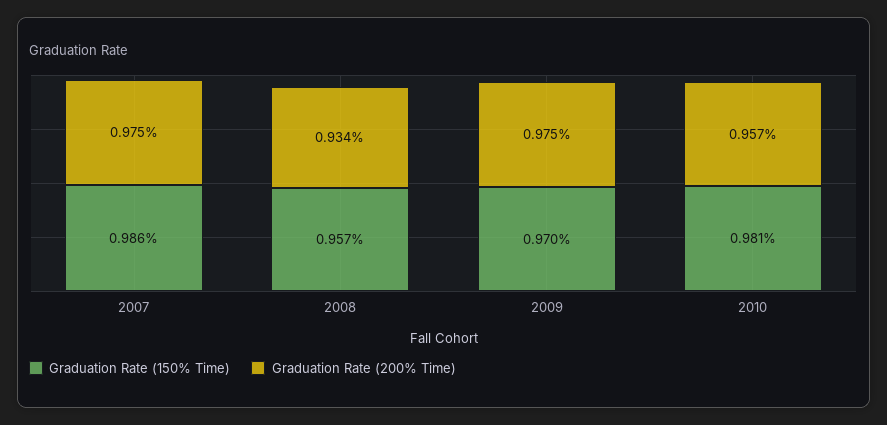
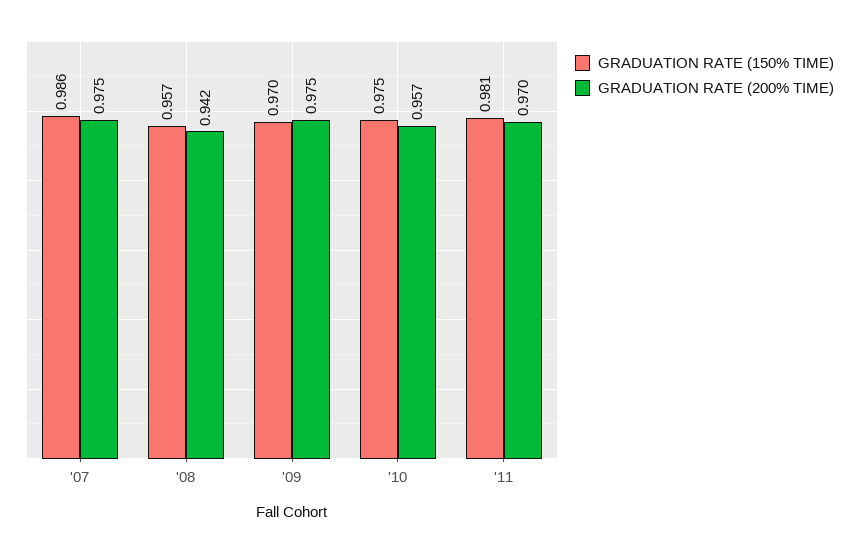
Graduation Rate (200% Time), 2008: 0.934 -> 0.942
Graduation Rate (150% Time), 2010: 0.981 -> 0.975
Graduation Rate (150% Time), '11: none -> 0.981
Graduation Rate (200% Time), '11: none -> 0.97

